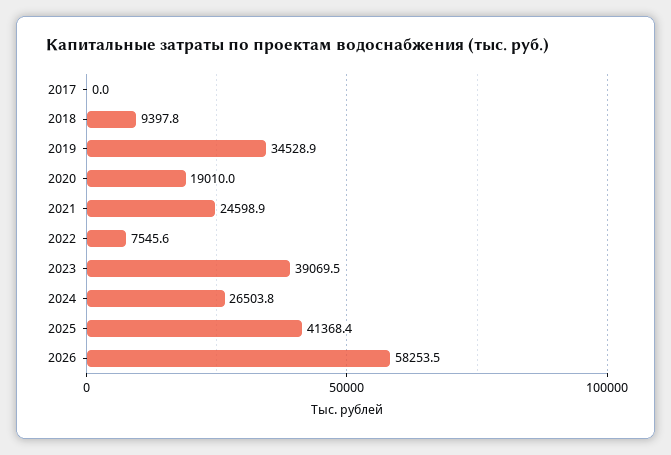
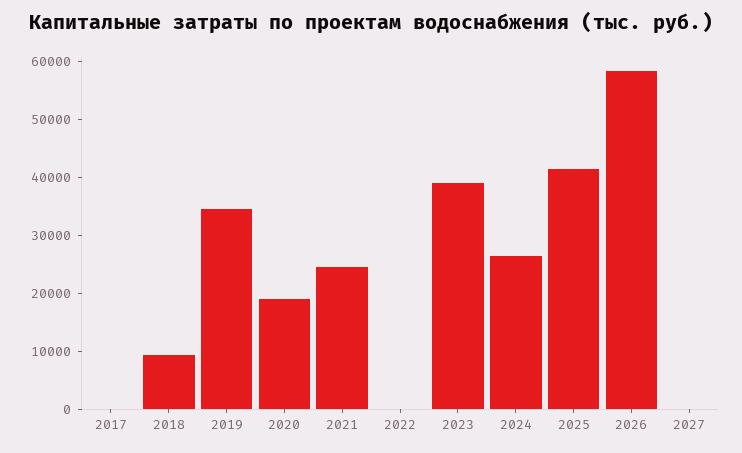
2022: 7545.6 -> 0
2027: none -> 0

